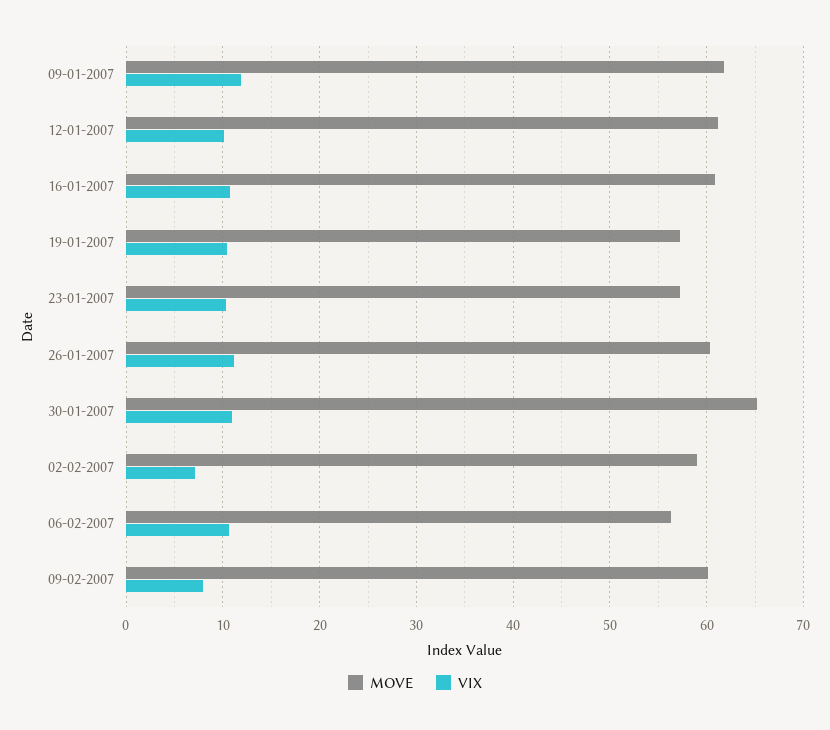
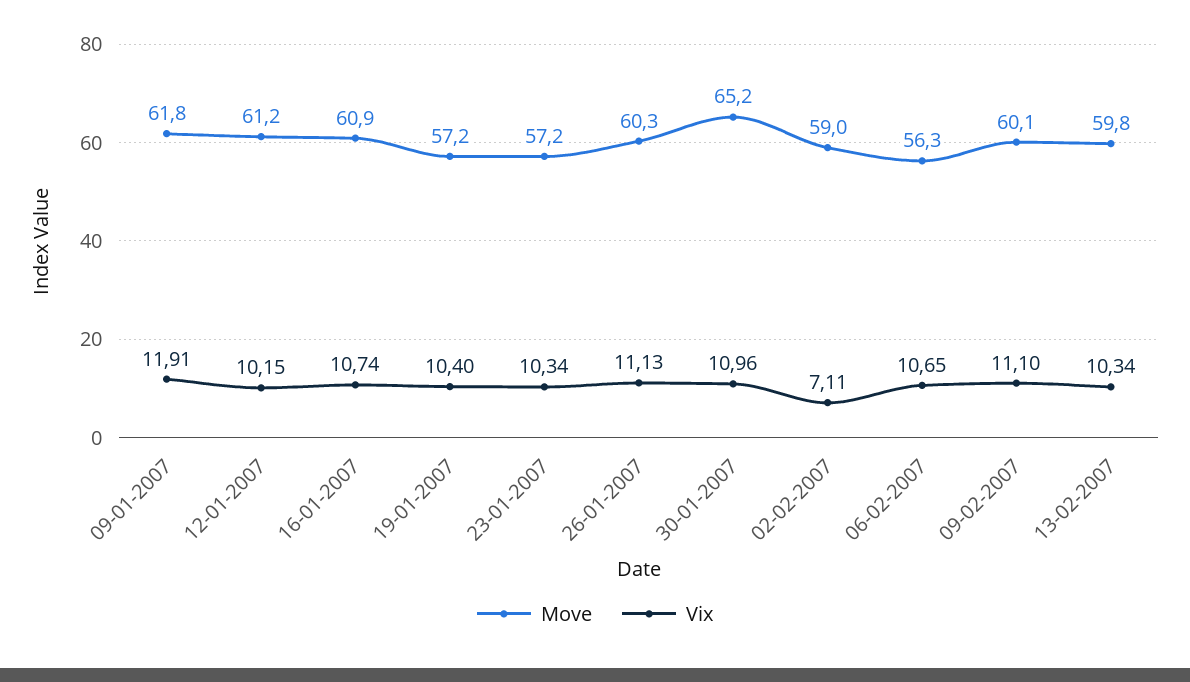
VIX, 09-02-2007: 8 -> 11.1
MOVE, 13-02-2007: none -> 59.8
VIX, 13-02-2007: none -> 10.34

